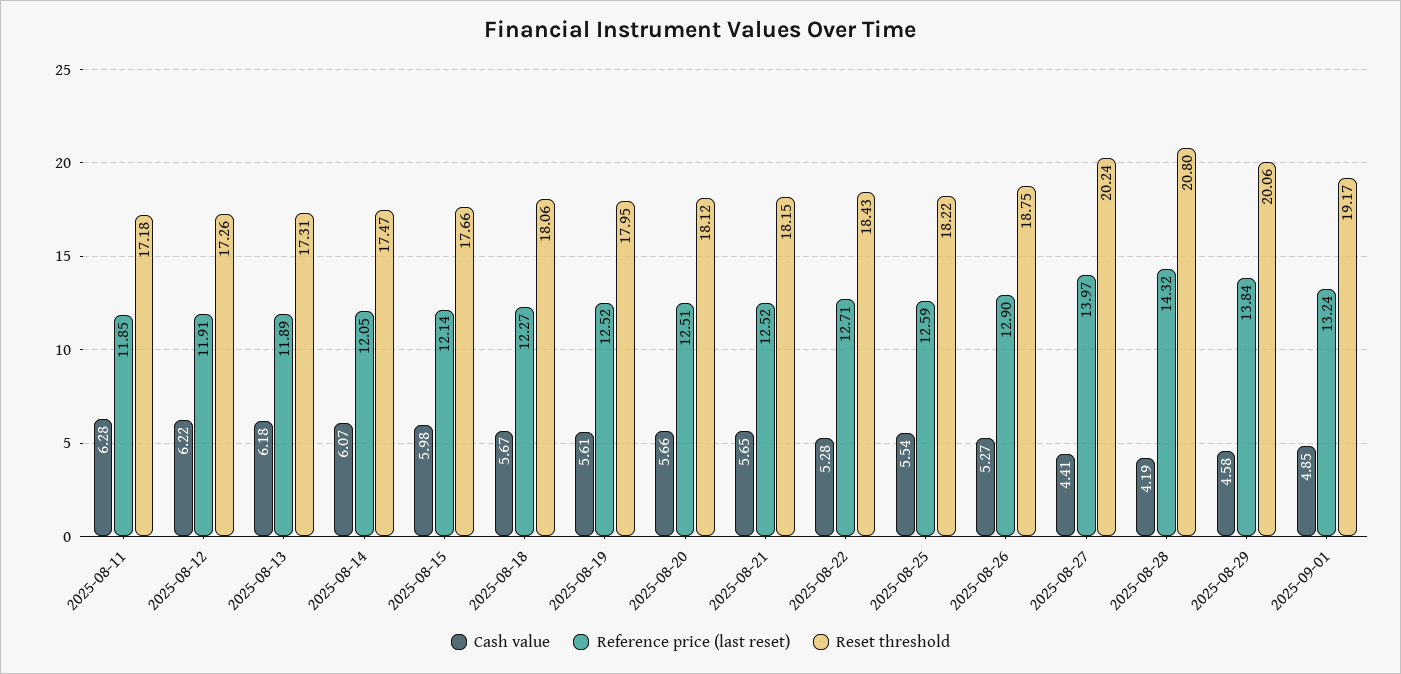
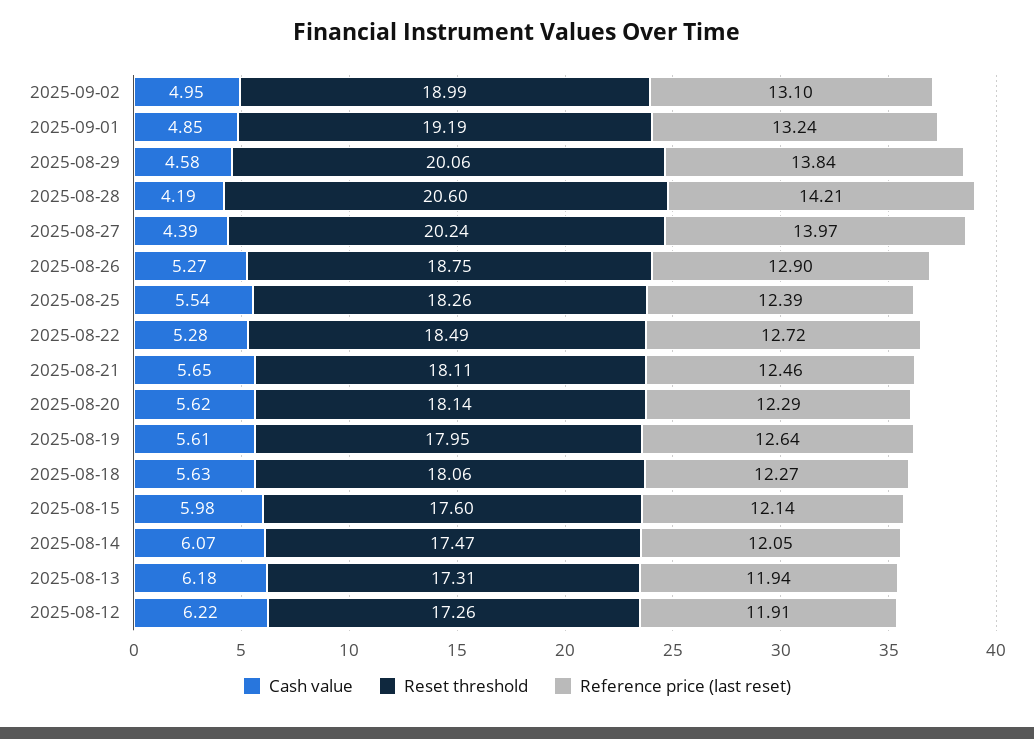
Cash value, 2025-08-11: 6.28 -> none
Reference price (last reset), 2025-08-11: 11.85 -> none
Reset threshold, 2025-08-11: 17.18 -> none
Reference price (last reset), 2025-08-13: 11.89 -> 11.94
Reset threshold, 2025-08-15: 17.66 -> 17.6
Cash value, 2025-08-18: 5.67 -> 5.63
Reference price (last reset), 2025-08-19: 12.52 -> 12.64
Cash value, 2025-08-20: 5.66 -> 5.62
Reference price (last reset), 2025-08-20: 12.51 -> 12.29
Reset threshold, 2025-08-20: 18.12 -> 18.14
Reference price (last reset), 2025-08-21: 12.52 -> 12.46
Reset threshold, 2025-08-21: 18.15 -> 18.11
Reference price (last reset), 2025-08-22: 12.71 -> 12.72
Reset threshold, 2025-08-22: 18.43 -> 18.49
Reference price (last reset), 2025-08-25: 12.59 -> 12.39
Reset threshold, 2025-08-25: 18.22 -> 18.26
Cash value, 2025-08-27: 4.41 -> 4.39
Reference price (last reset), 2025-08-28: 14.32 -> 14.21
Reset threshold, 2025-08-28: 20.8 -> 20.6
Reset threshold, 2025-09-01: 19.17 -> 19.19
Cash value, 2025-09-02: none -> 4.95
Reset threshold, 2025-09-02: none -> 18.99
Reference price (last reset), 2025-09-02: none -> 13.1

